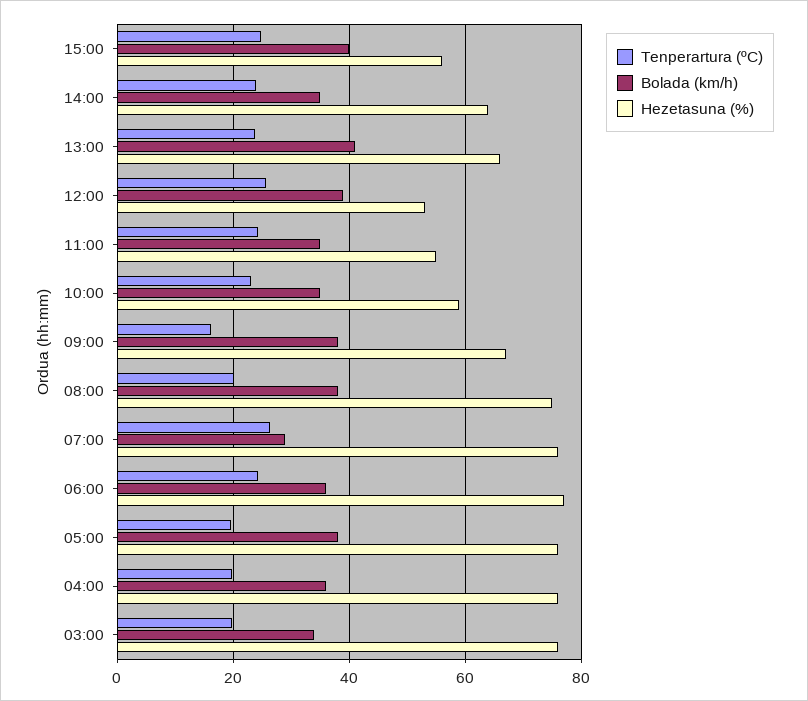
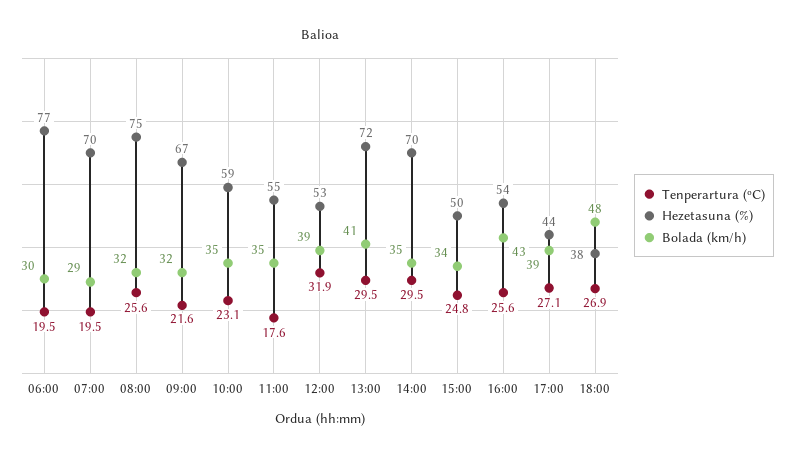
Bolada (km/h), 15:00: 40 -> 34
Hezetasuna (%), 15:00: 56 -> 50
Tenperartura (ºC), 14:00: 24 -> 29.5
Hezetasuna (%), 14:00: 64 -> 70
Tenperartura (ºC), 13:00: 24 -> 29.5
Hezetasuna (%), 13:00: 66 -> 72
Tenperartura (ºC), 12:00: 26 -> 31.9
Tenperartura (ºC), 11:00: 24 -> 17.6
Tenperartura (ºC), 09:00: 16 -> 21.6
Bolada (km/h), 09:00: 38 -> 32
Tenperartura (ºC), 08:00: 20 -> 25.6
Bolada (km/h), 08:00: 38 -> 32
Tenperartura (ºC), 07:00: 26 -> 19.5
Hezetasuna (%), 07:00: 76 -> 70
Tenperartura (ºC), 06:00: 24 -> 19.5
Bolada (km/h), 06:00: 36 -> 30
Tenperartura (ºC), 05:00: 20 -> none
Bolada (km/h), 05:00: 38 -> none
Hezetasuna (%), 05:00: 76 -> none
Tenperartura (ºC), 04:00: 20 -> none
Bolada (km/h), 04:00: 36 -> none
Hezetasuna (%), 04:00: 76 -> none
Tenperartura (ºC), 03:00: 20 -> none
Bolada (km/h), 03:00: 34 -> none
Hezetasuna (%), 03:00: 76 -> none
Tenperartura (ºC), 16:00: none -> 25.6
Hezetasuna (%), 16:00: none -> 54
Bolada (km/h), 16:00: none -> 43
Tenperartura (ºC), 17:00: none -> 27.1
Hezetasuna (%), 17:00: none -> 44
Bolada (km/h), 17:00: none -> 39
Tenperartura (ºC), 18:00: none -> 26.9
Hezetasuna (%), 18:00: none -> 38
Bolada (km/h), 18:00: none -> 48

